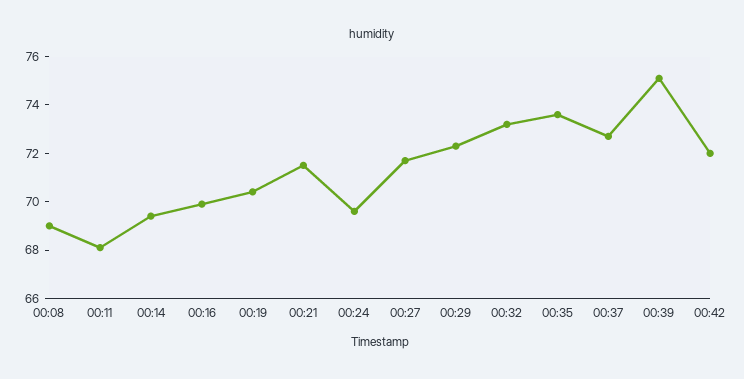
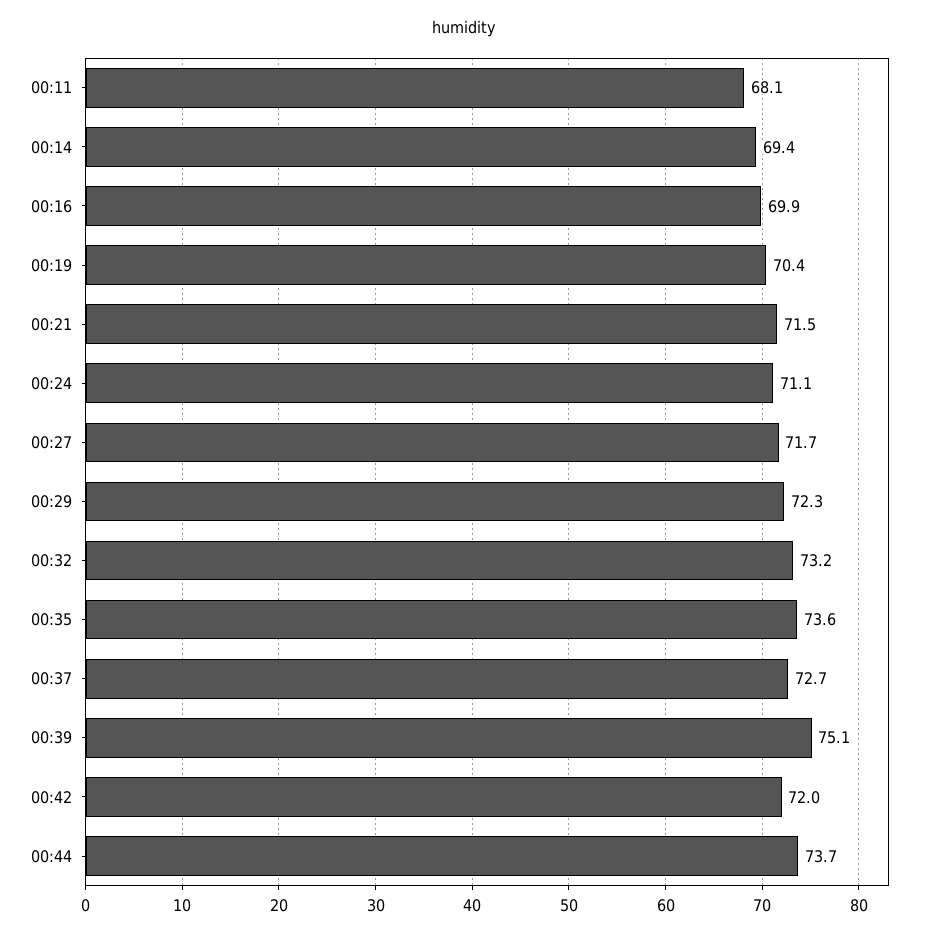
00:08: 69 -> none
00:24: 69.5 -> 71.1
00:44: none -> 73.7

